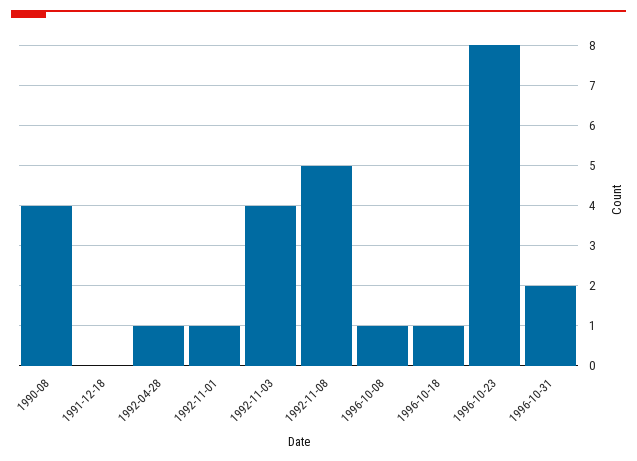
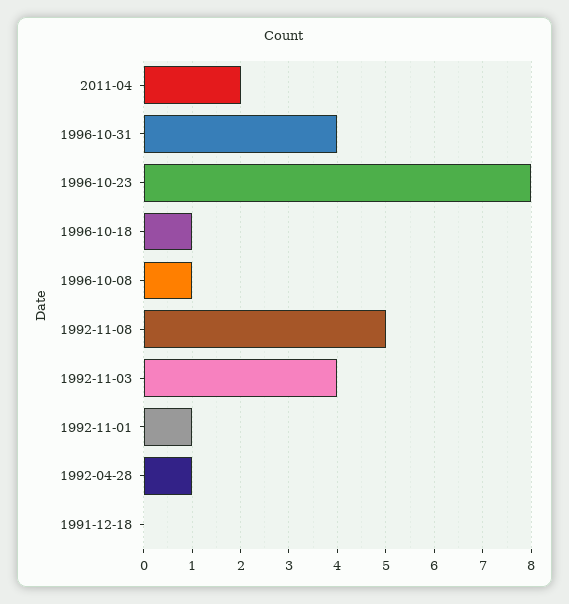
1990-08: 4 -> none
1996-10-31: 2 -> 4
2011-04: none -> 2

